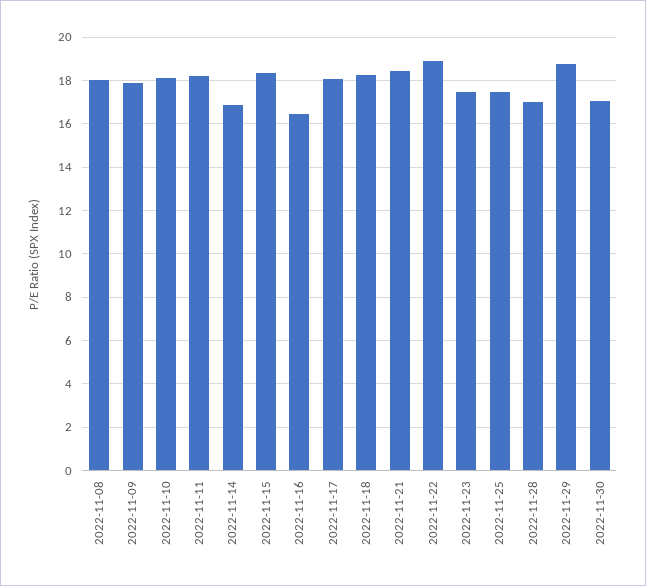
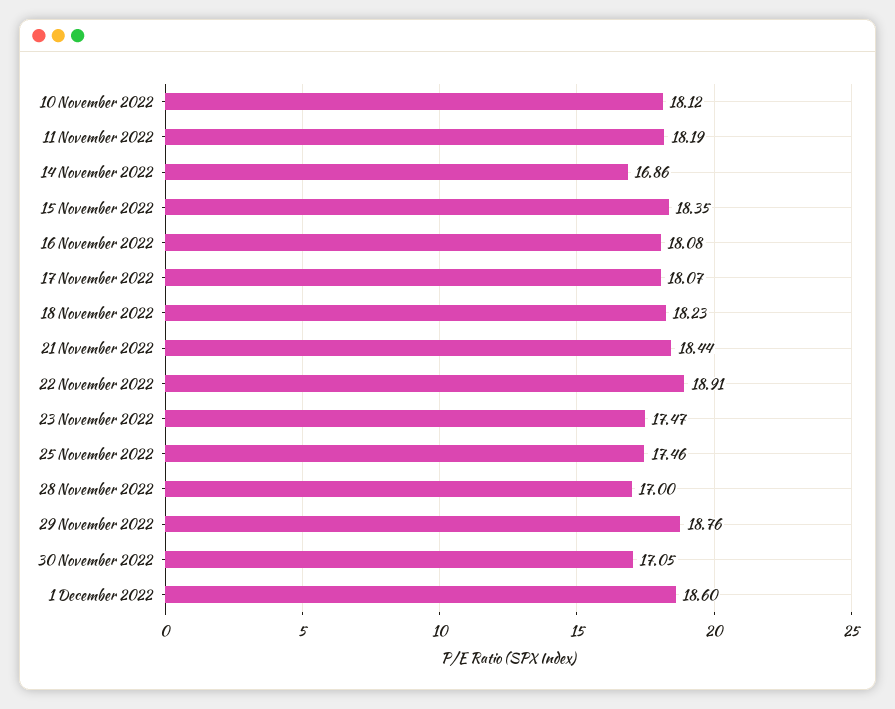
2022-11-08: 18 -> none
2022-11-09: 18 -> none
2022-11-16: 16.5 -> 18.08
1 December 2022: none -> 18.6

